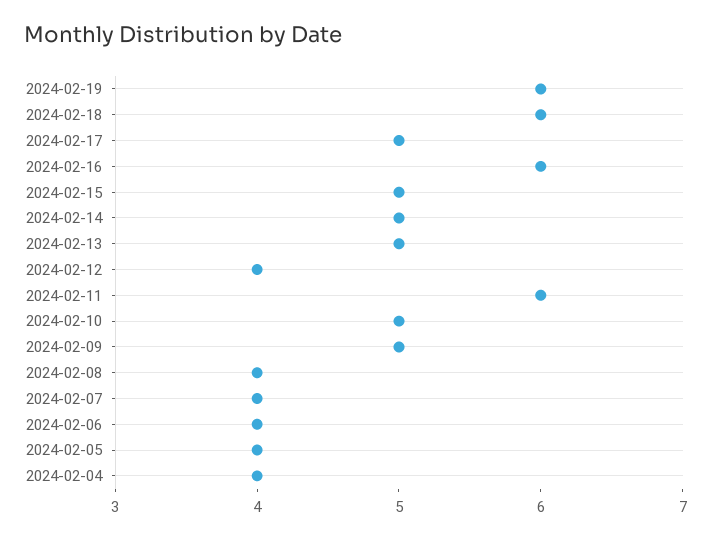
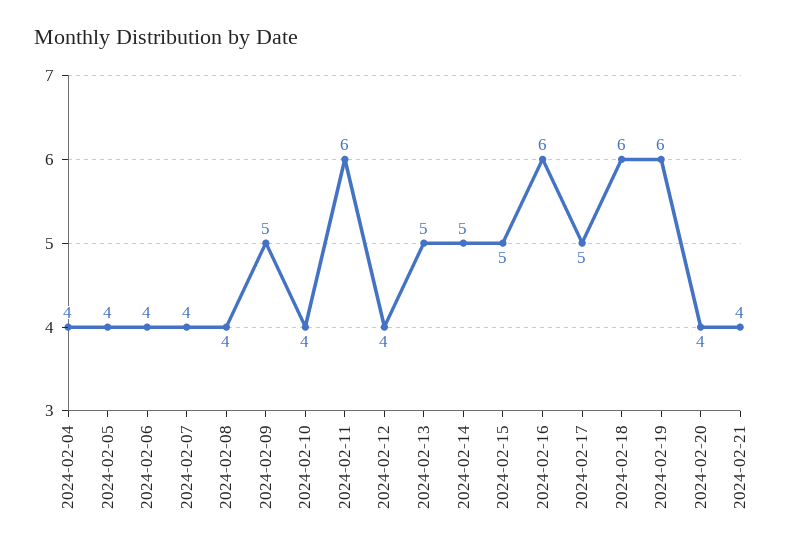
2024-02-10: 5 -> 4
2024-02-20: none -> 4
2024-02-21: none -> 4

